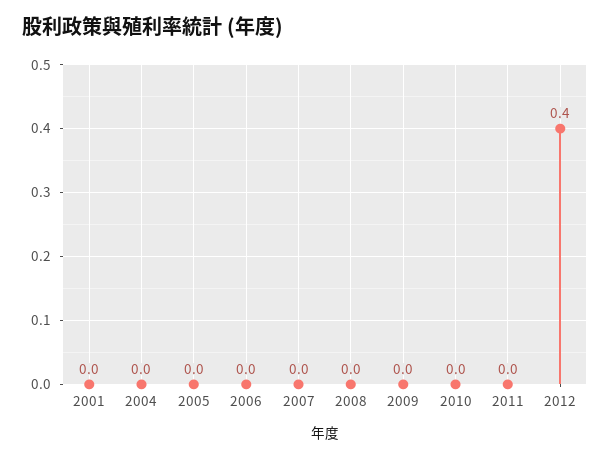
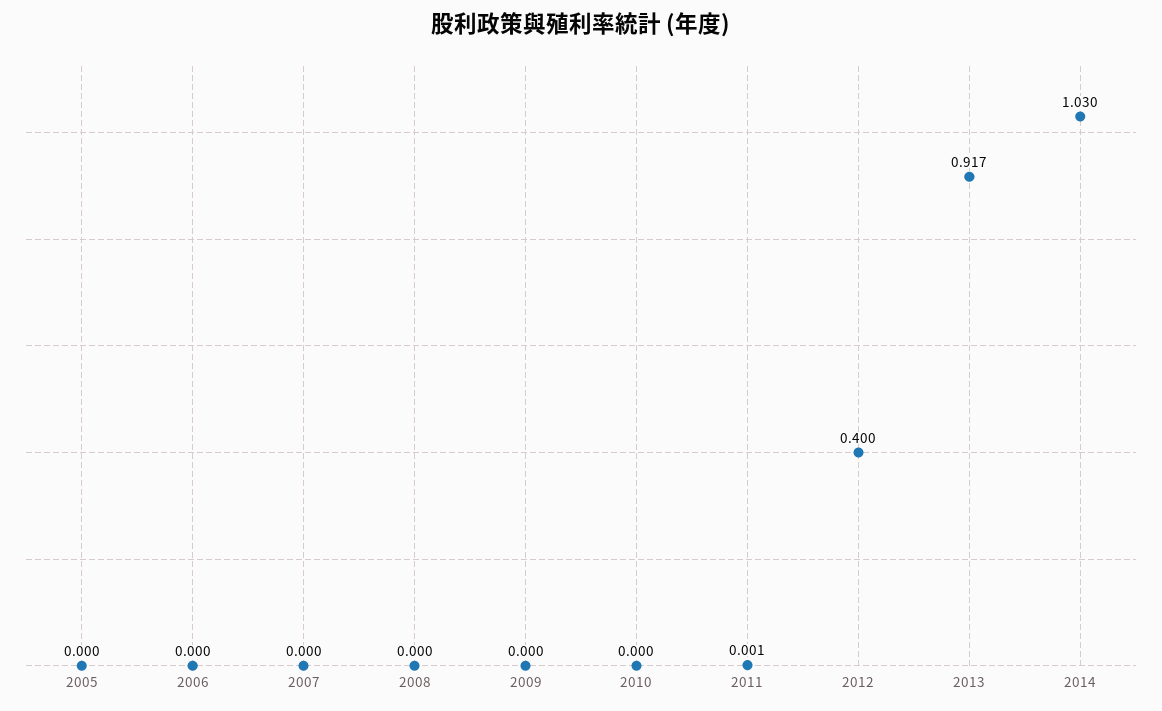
2001: 0 -> none
2004: 0 -> none
2011: 0 -> 0.001
2013: none -> 0.917
2014: none -> 1.03

